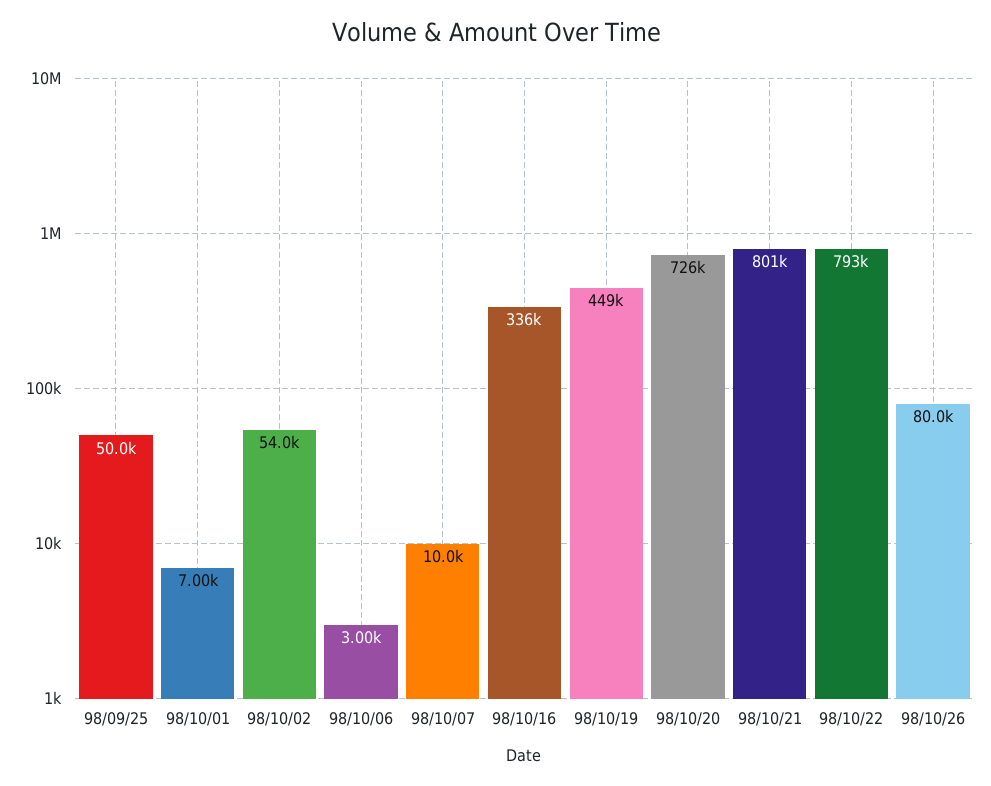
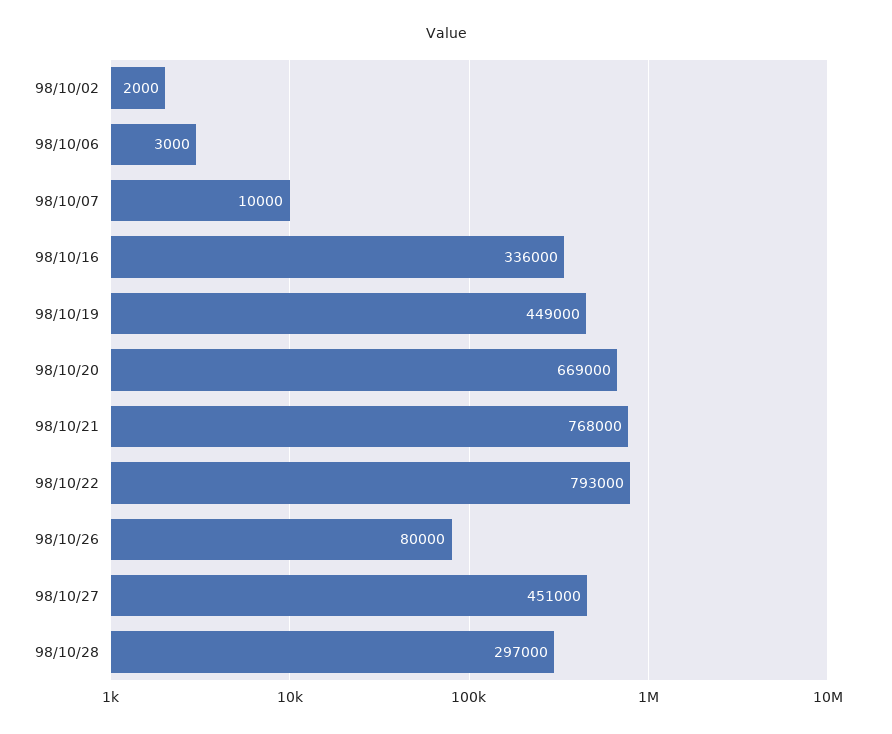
98/09/25: 50000 -> none
98/10/01: 7000 -> none
98/10/02: 54000 -> 2000
98/10/20: 726000 -> 669000
98/10/21: 801000 -> 768000
98/10/27: none -> 451000
98/10/28: none -> 297000

